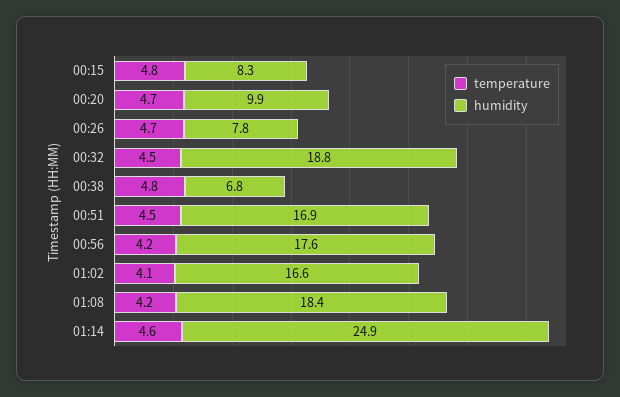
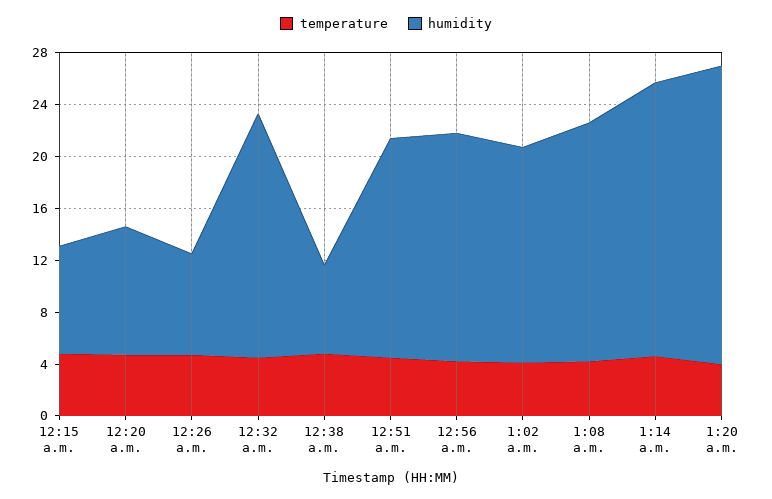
humidity, 01:14: 24.9 -> 21
temperature, 1:20 a.m.: none -> 4
humidity, 1:20 a.m.: none -> 23

